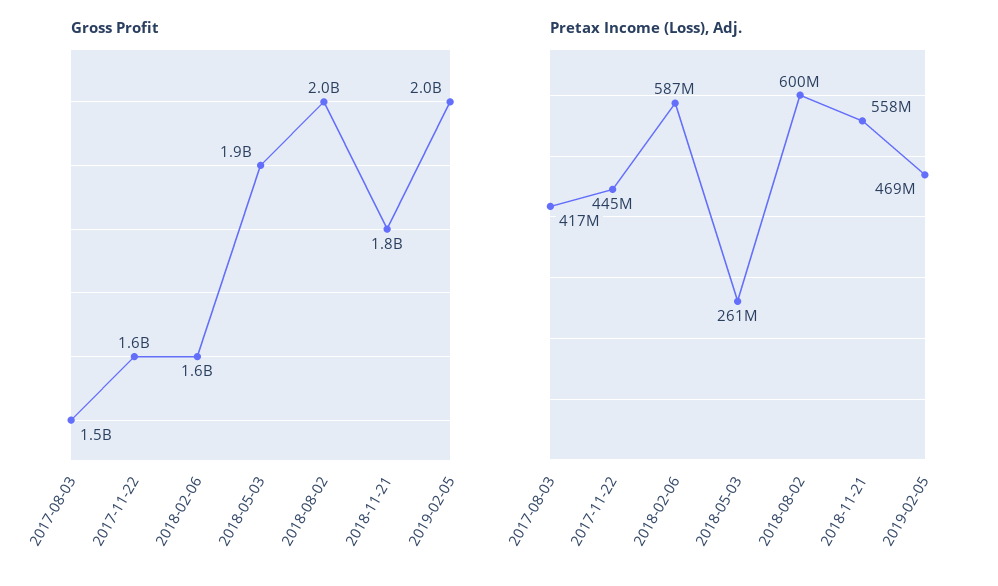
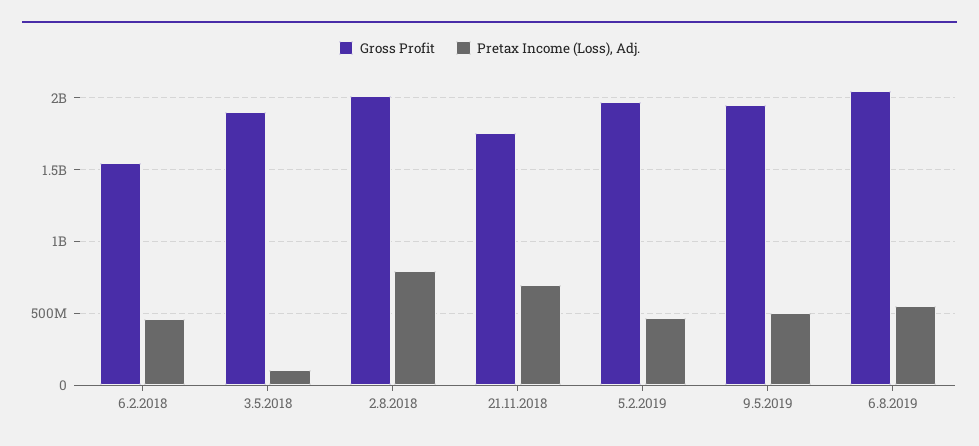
Gross Profit, 2017-08-03: 1500000000 -> none
Gross Profit, 2017-11-22: 1600000000 -> none
Pretax Income (Loss), Adj., 2017-08-03: 417000000 -> none
Pretax Income (Loss), Adj., 2017-11-22: 445000000 -> none
Pretax Income (Loss), Adj., 2018-02-06: 587000000 -> 450000000
Pretax Income (Loss), Adj., 2018-05-03: 261000000 -> 100000000
Pretax Income (Loss), Adj., 2018-08-02: 600000000 -> 800000000
Pretax Income (Loss), Adj., 2018-11-21: 558000000 -> 700000000
Gross Profit, 9.5.2019: none -> 1950000000
Pretax Income (Loss), Adj., 9.5.2019: none -> 500000000
Gross Profit, 6.8.2019: none -> 2050000000
Pretax Income (Loss), Adj., 6.8.2019: none -> 550000000

